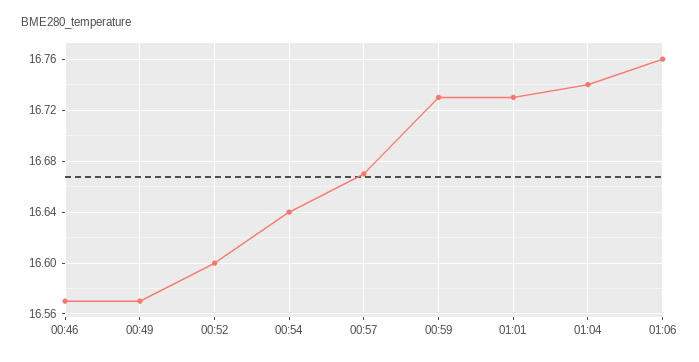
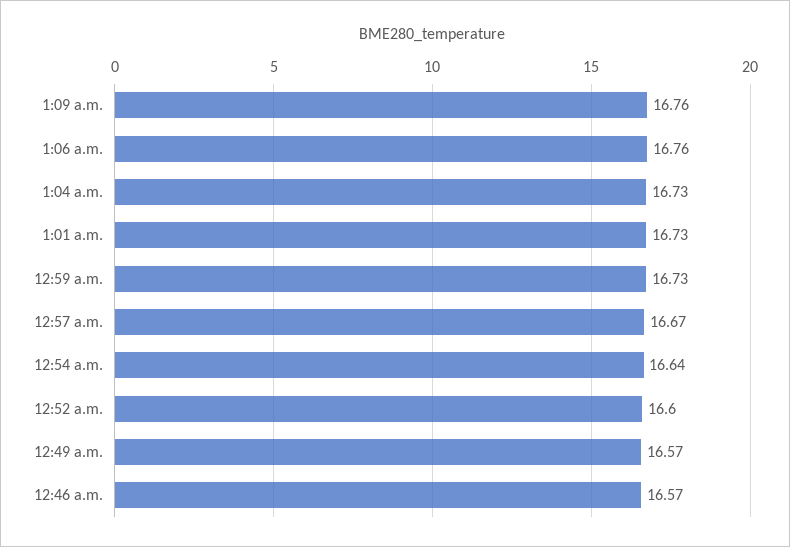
01:04: 16.74 -> 16.73
1:09 a.m.: none -> 16.76

